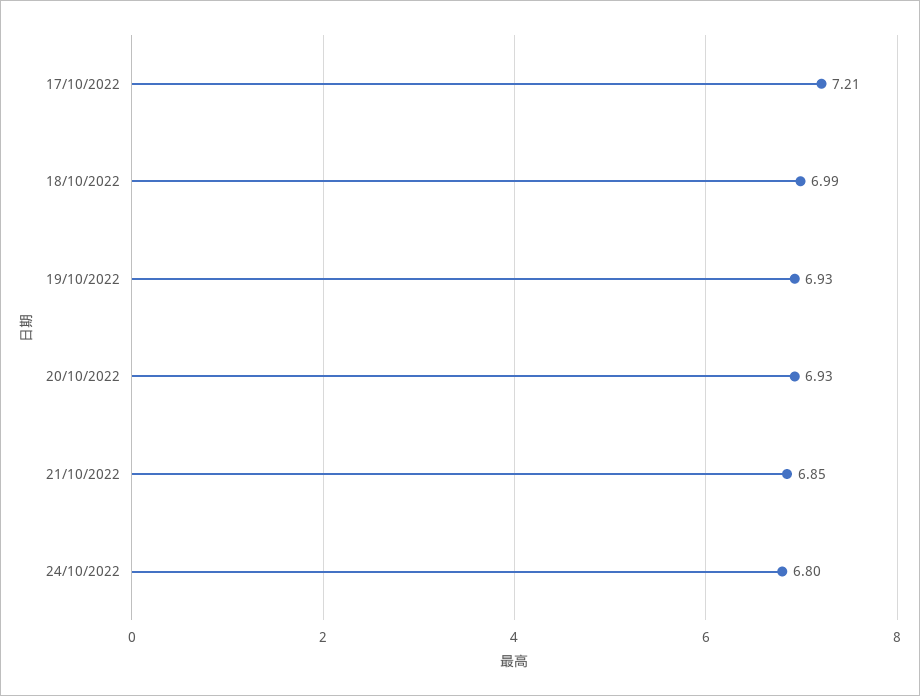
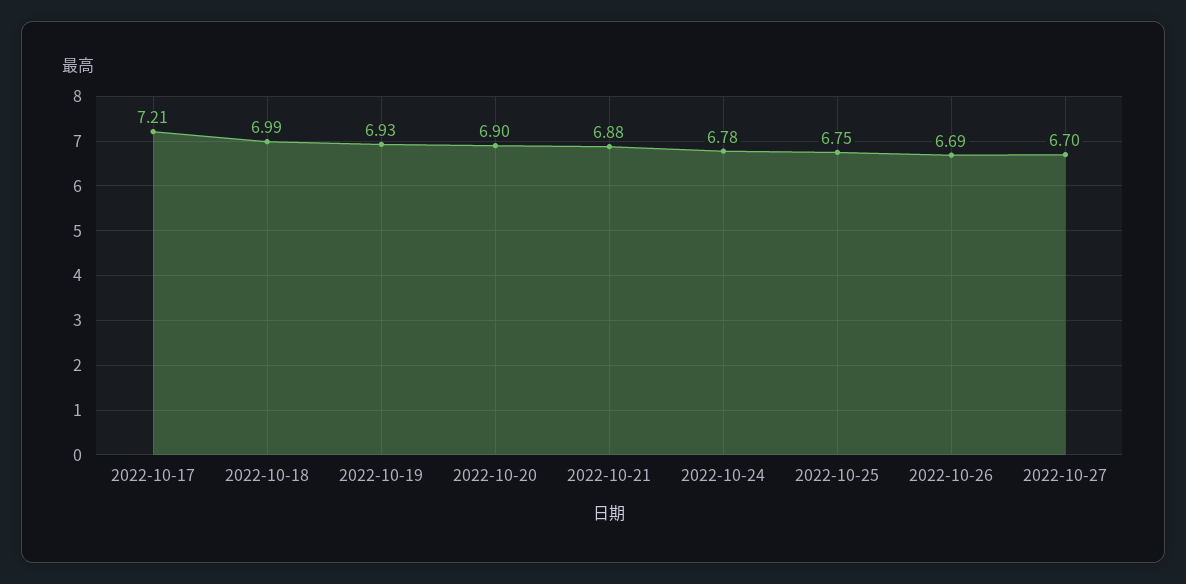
20/10/2022: 6.93 -> 6.9
21/10/2022: 6.85 -> 6.88
24/10/2022: 6.8 -> 6.78
2022-10-25: none -> 6.75
2022-10-26: none -> 6.69
2022-10-27: none -> 6.7

